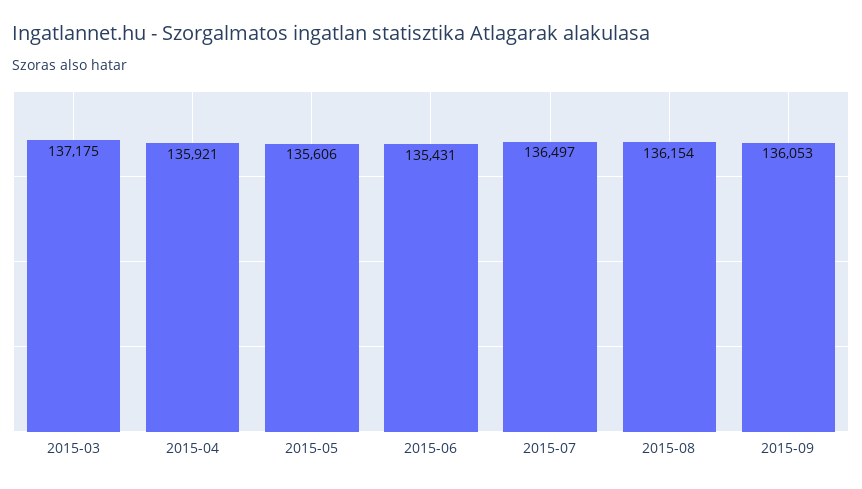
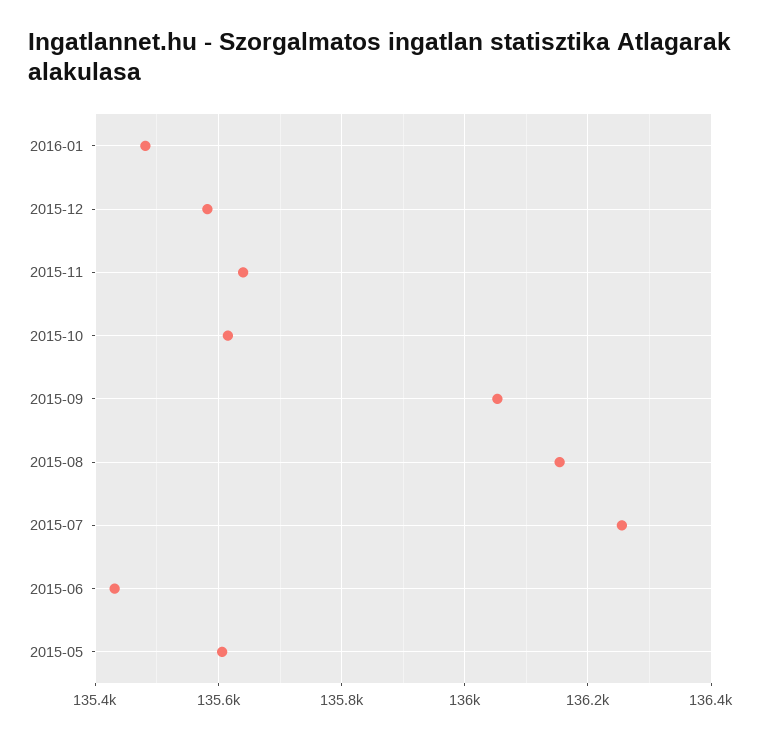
2015-03: 137175 -> none
2015-04: 135921 -> none
2015-07: 136497 -> 136260
2016-01: none -> 135480
2015-12: none -> 135580
2015-11: none -> 135640
2015-10: none -> 135620

